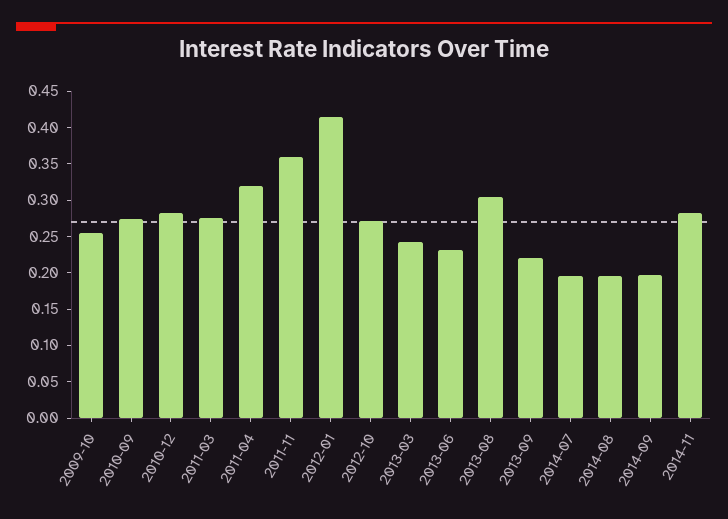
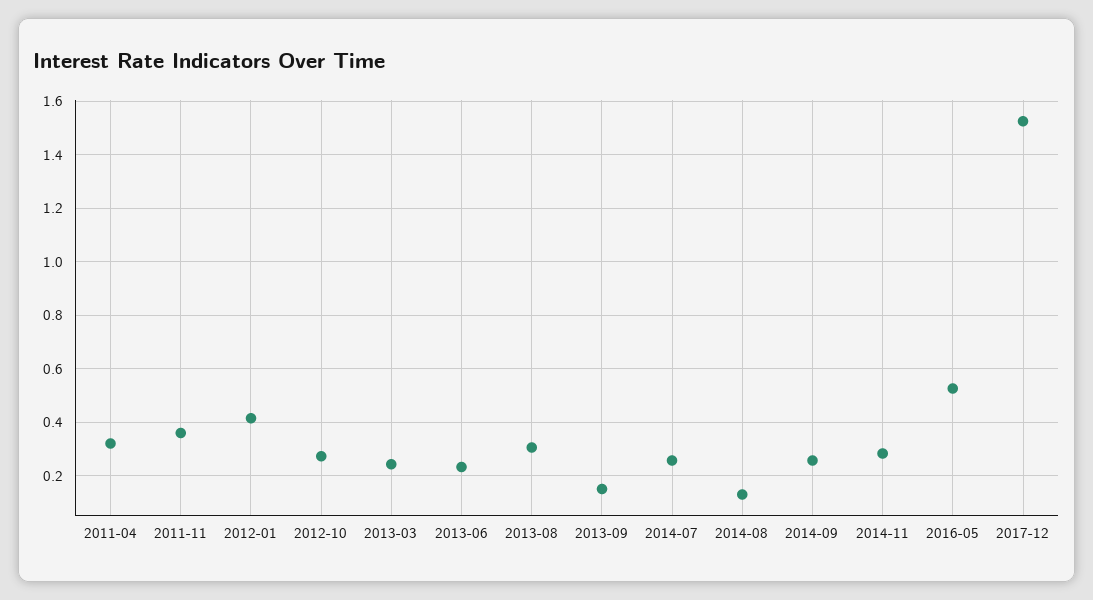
2009-10: 0.25 -> none
2010-09: 0.275 -> none
2010-12: 0.275 -> none
2011-03: 0.275 -> none
2013-09: 0.225 -> 0.15
2014-07: 0.2 -> 0.25
2014-08: 0.2 -> 0.125
2014-09: 0.2 -> 0.25
2016-05: none -> 0.525
2017-12: none -> 1.525

